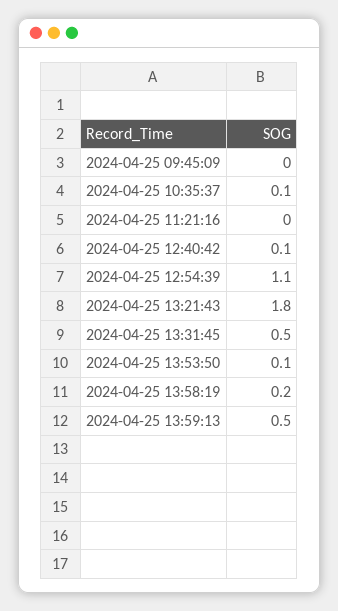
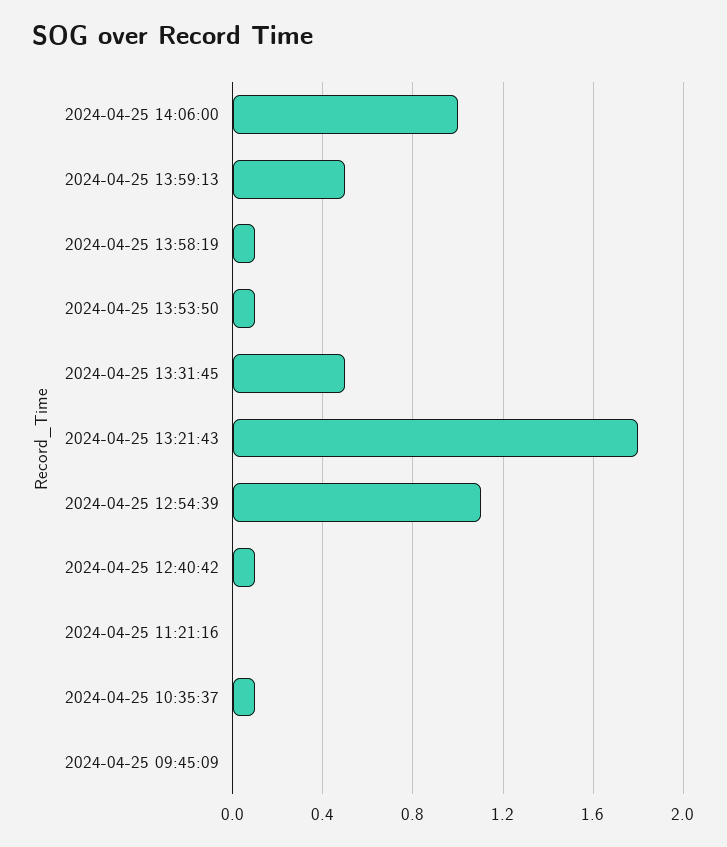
2024-04-25 13:58:19: 0.2 -> 0.1
2024-04-25 14:06:00: none -> 1

